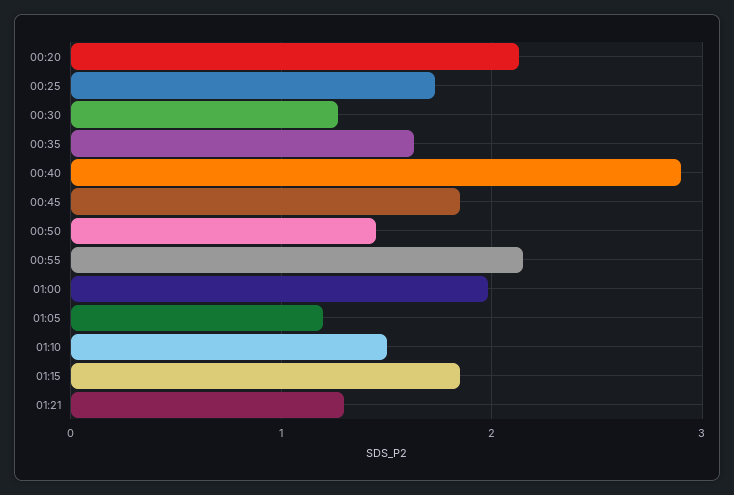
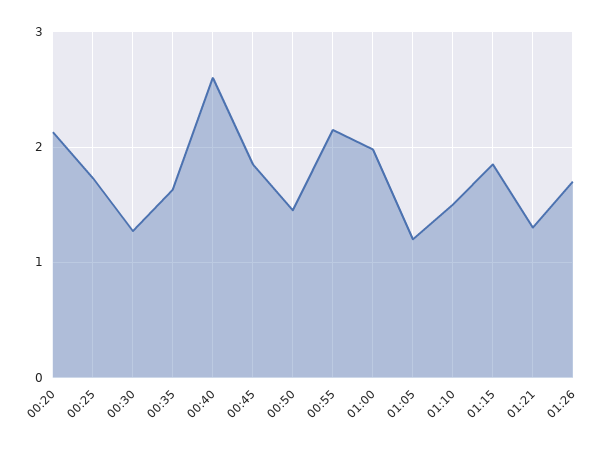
00:40: 2.9 -> 2.6
01:26: none -> 1.7

